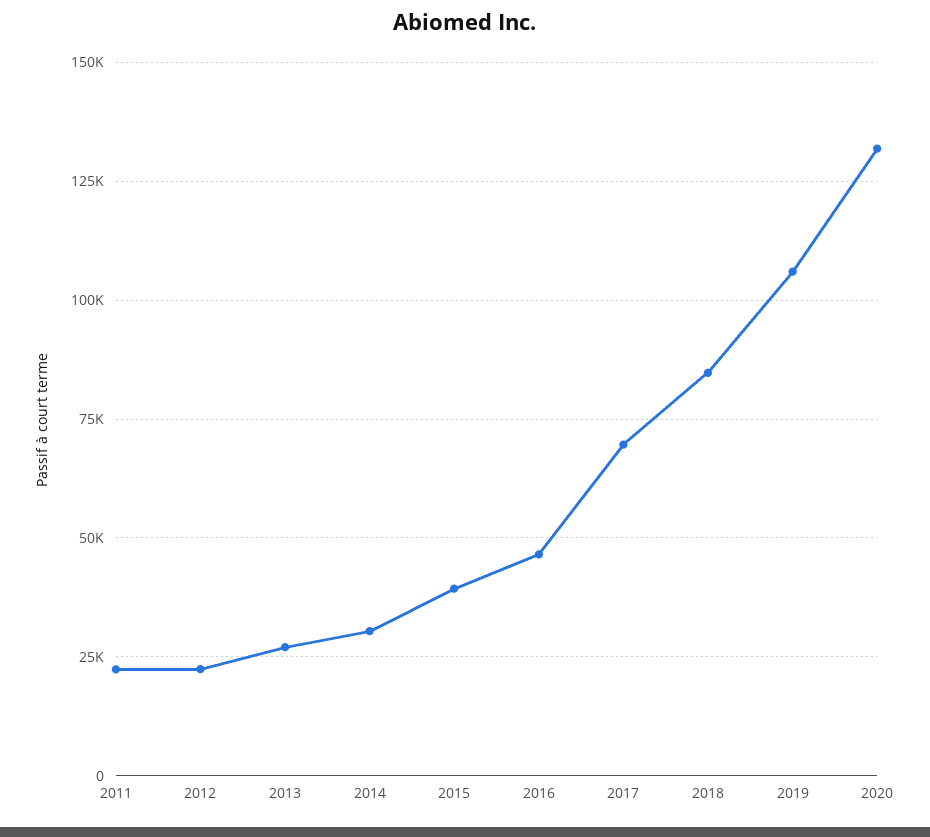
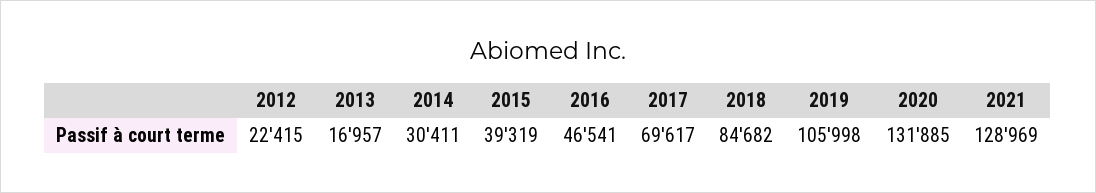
2011: 22500 -> none
2013: 27500 -> 16957
2021: none -> 128969

